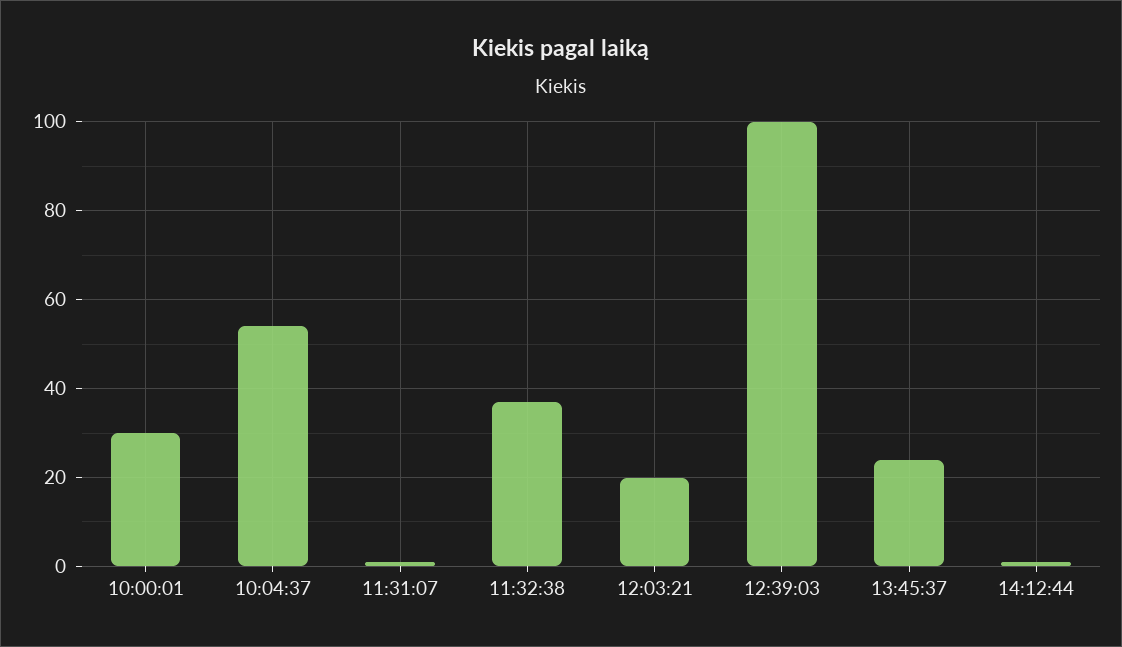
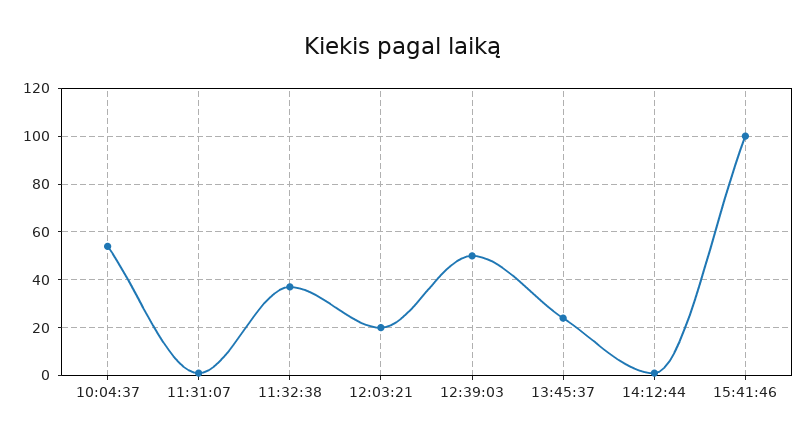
10:00:01: 30 -> none
12:39:03: 100 -> 50
15:41:46: none -> 100

